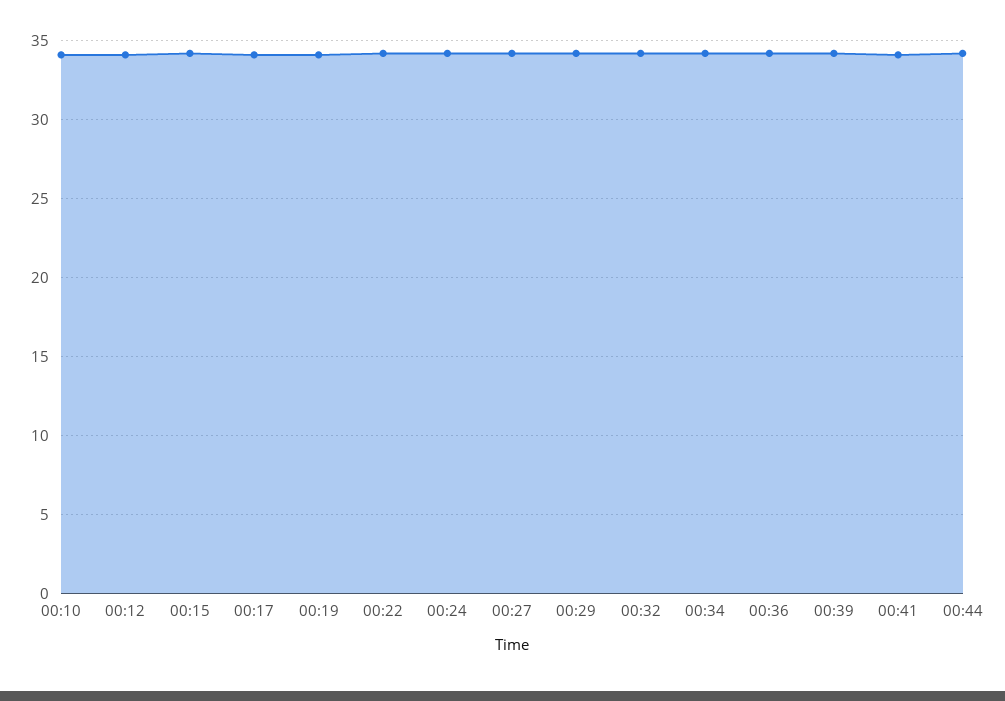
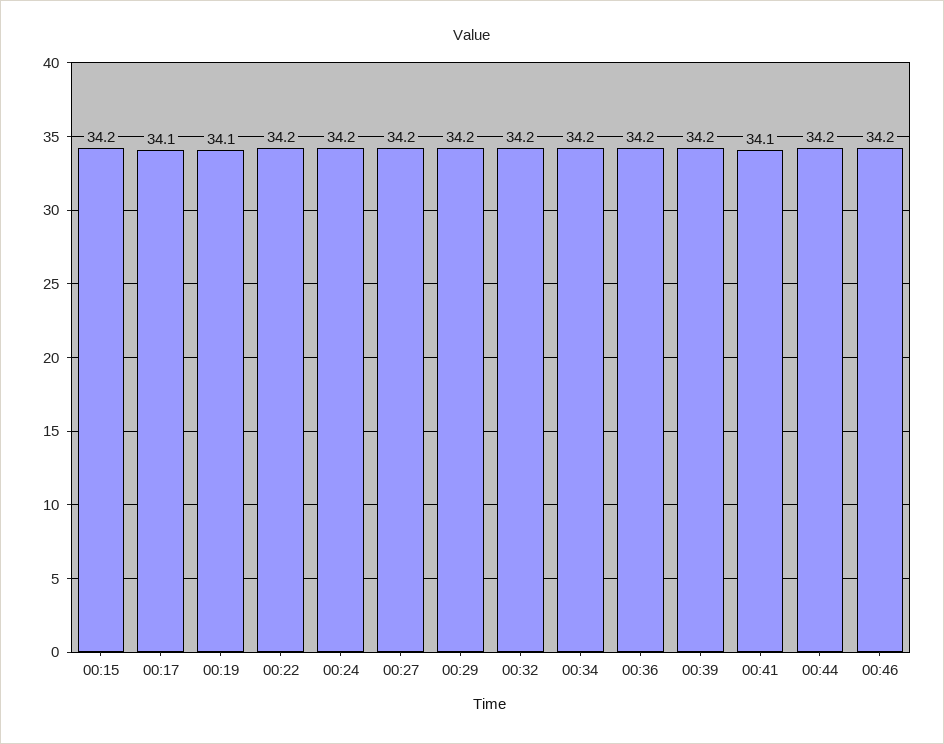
00:10: 34 -> none
00:12: 34 -> none
00:46: none -> 34.2

